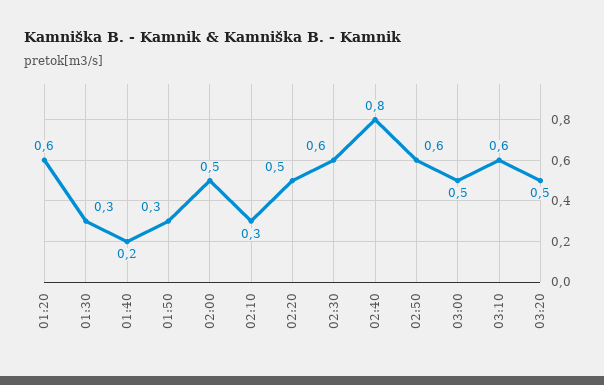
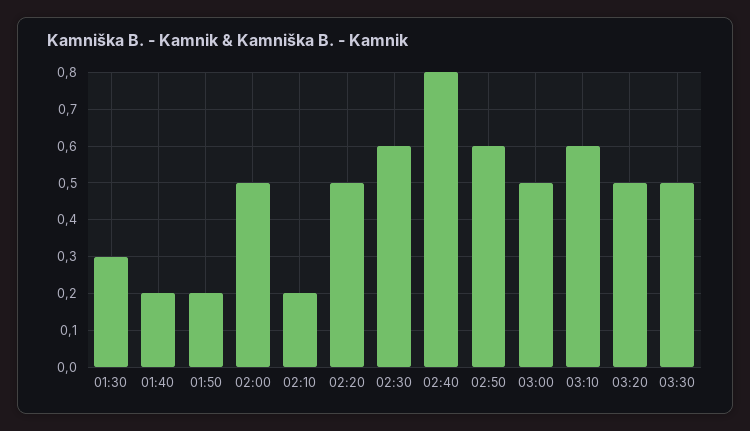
01:20: 0.6 -> none
01:50: 0.3 -> 0.2
02:10: 0.3 -> 0.2
03:30: none -> 0.5

